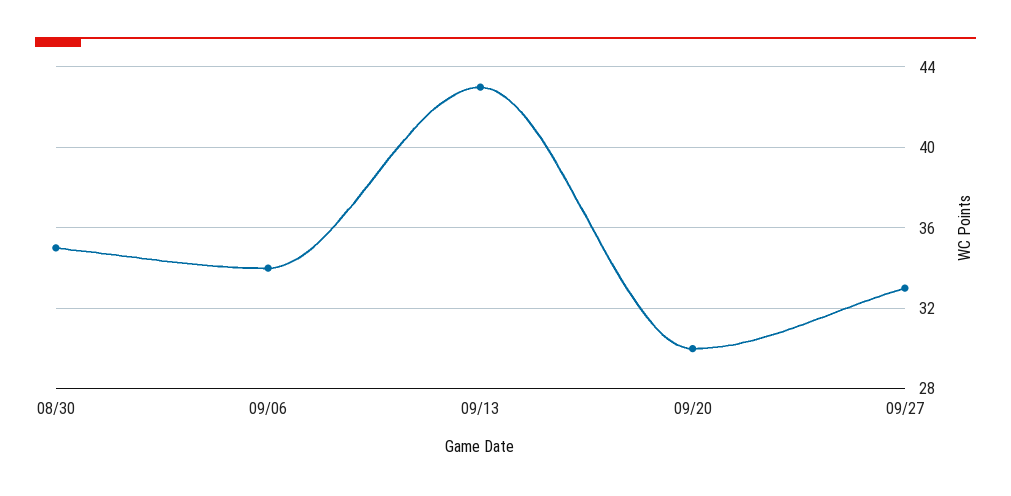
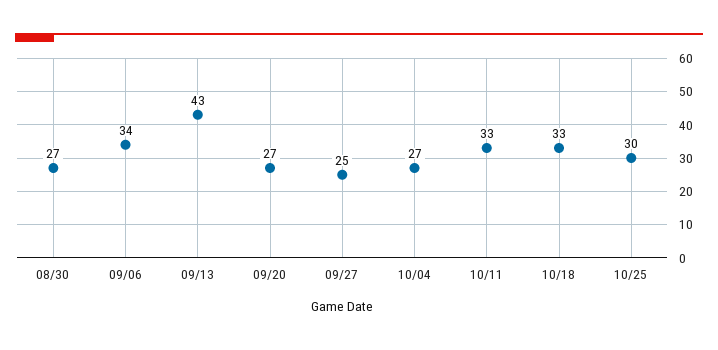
08/30: 35 -> 27
09/20: 30 -> 27
09/27: 33 -> 25
10/04: none -> 27
10/11: none -> 33
10/18: none -> 33
10/25: none -> 30

